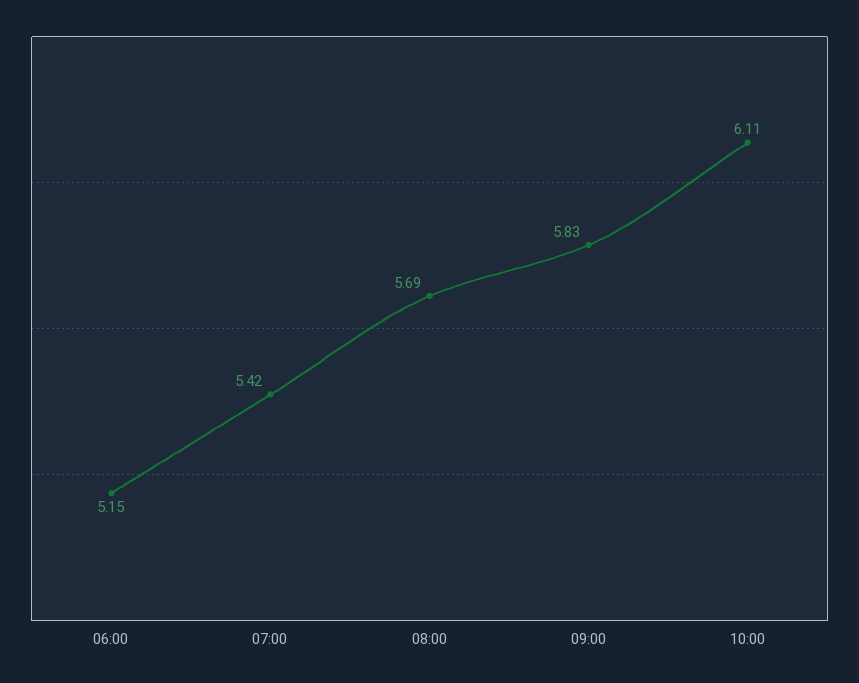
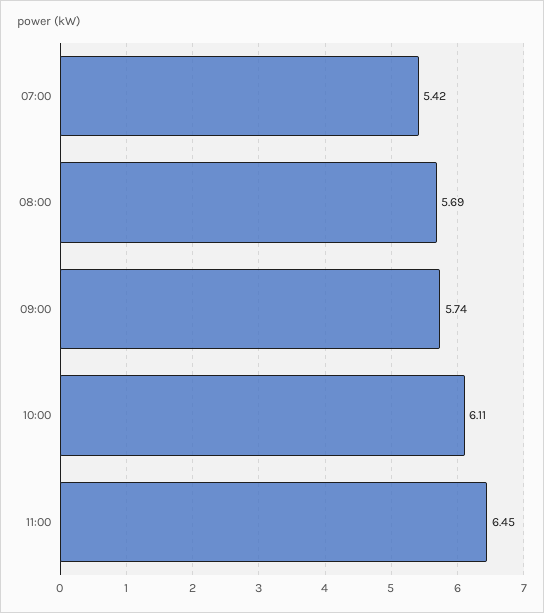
06:00: 5.15 -> none
09:00: 5.83 -> 5.74
11:00: none -> 6.45

